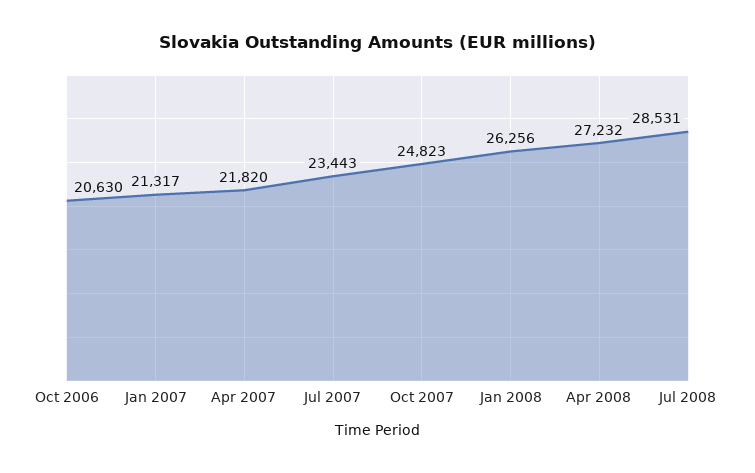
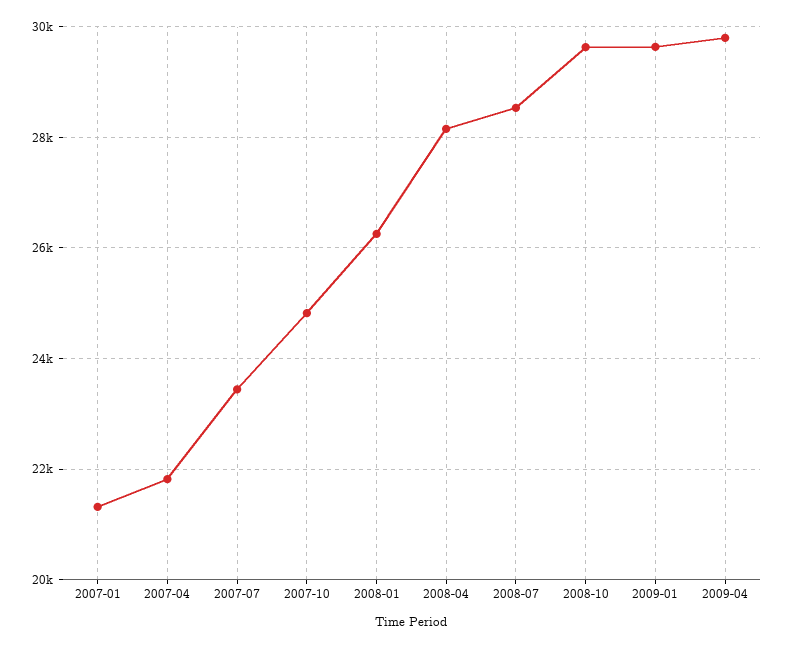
Oct 2006: 20630 -> none
Apr 2008: 27232 -> 28200
2008-10: none -> 29600
2009-01: none -> 29600
2009-04: none -> 29800

